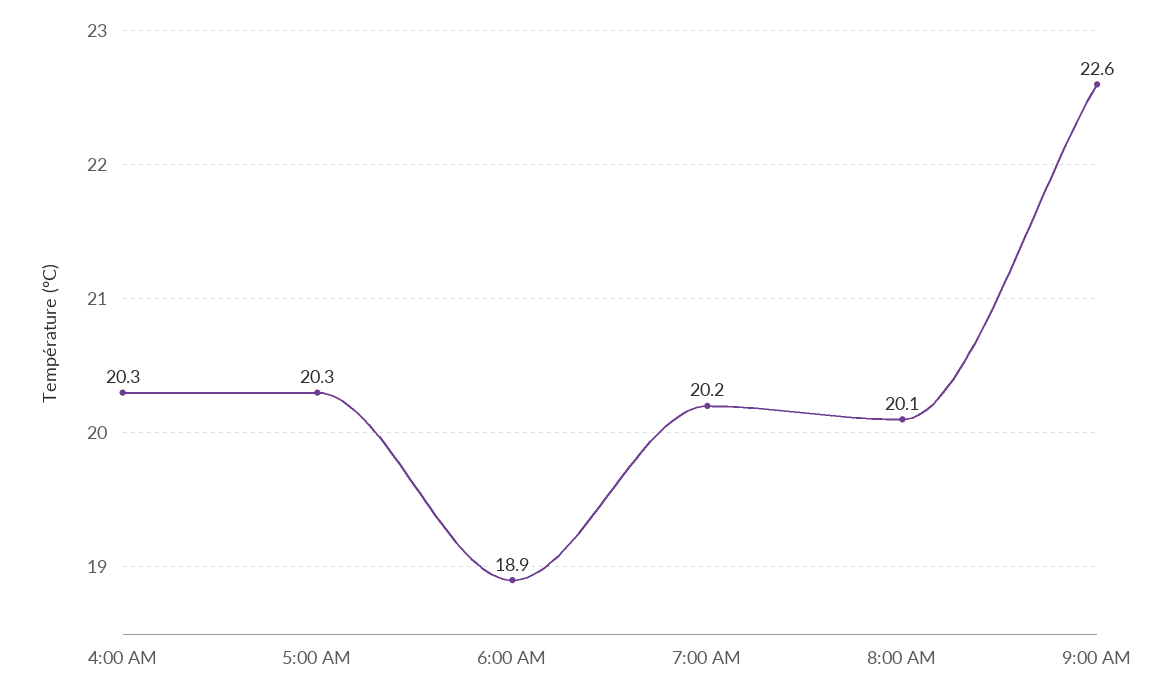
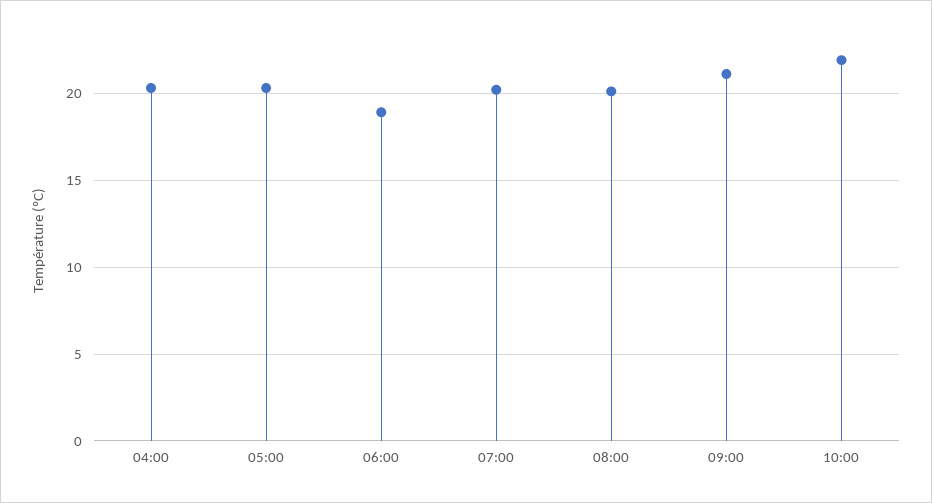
9:00 AM: 22.6 -> 21
10:00: none -> 22

